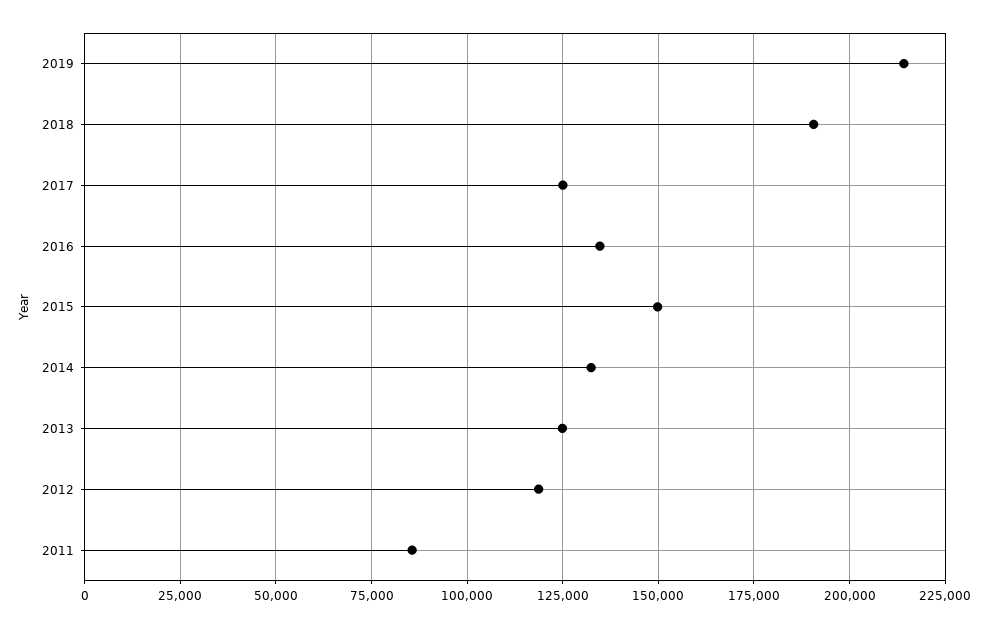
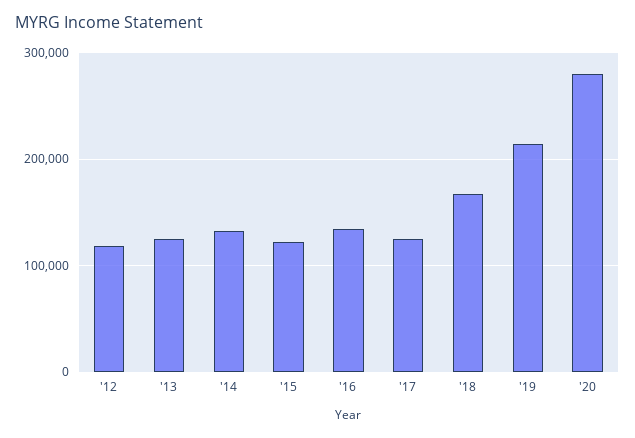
2018: 190000 -> 170000
2015: 150000 -> 120000
2011: 85000 -> none
'20: none -> 280000

